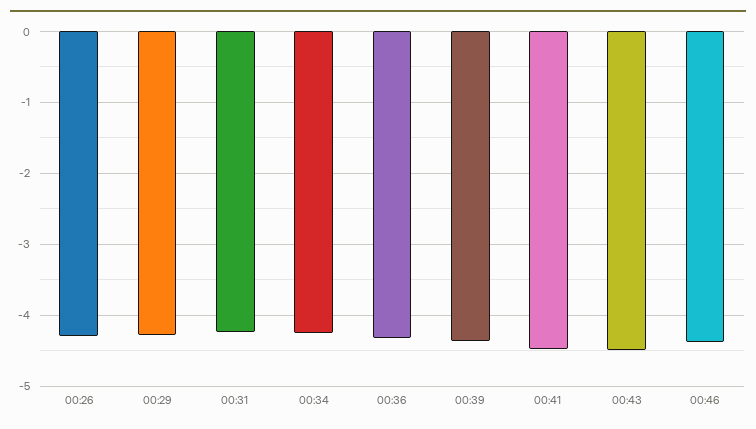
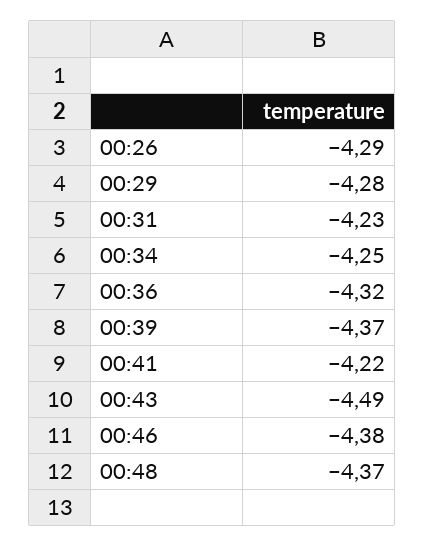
00:41: -4.5 -> -4.22
00:48: none -> -4.37

